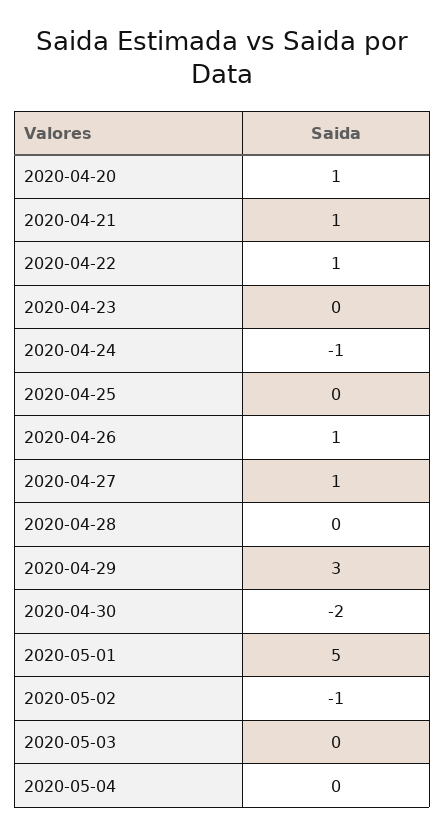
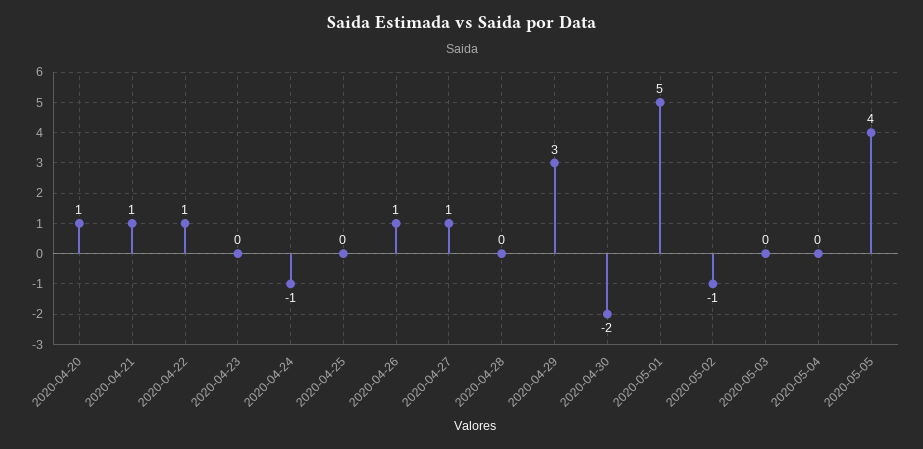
2020-05-05: none -> 4

